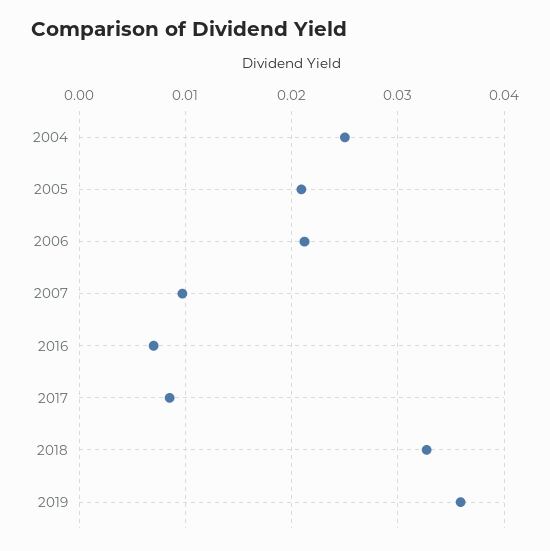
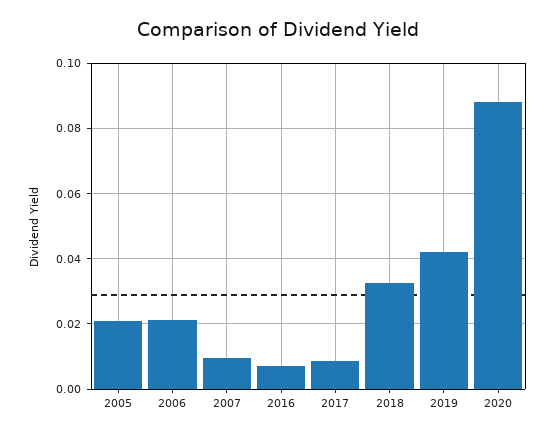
2004: 0.025 -> none
2019: 0.036 -> 0.042
2020: none -> 0.088

